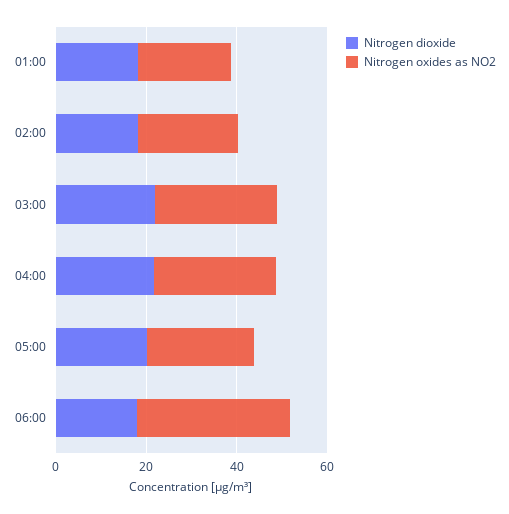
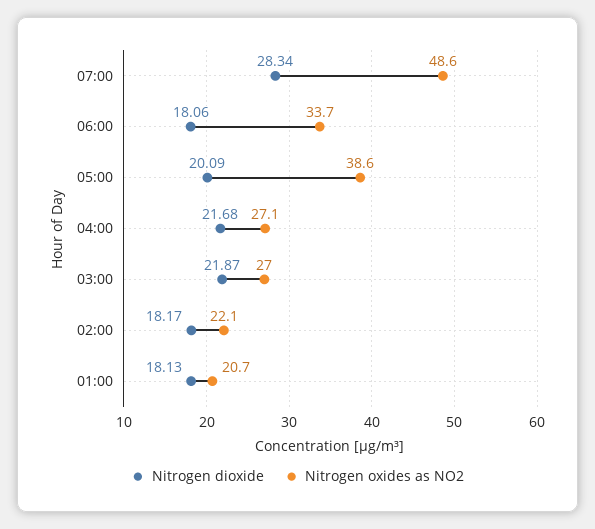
Nitrogen oxides as NO2, 05:00: 25 -> 38.6
Nitrogen dioxide, 07:00: none -> 28.34
Nitrogen oxides as NO2, 07:00: none -> 48.6

